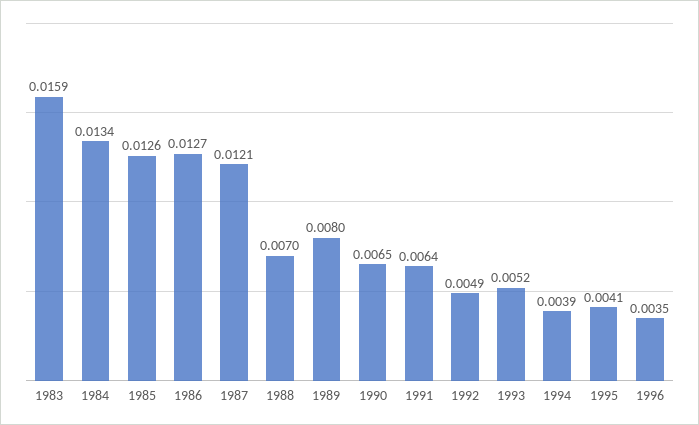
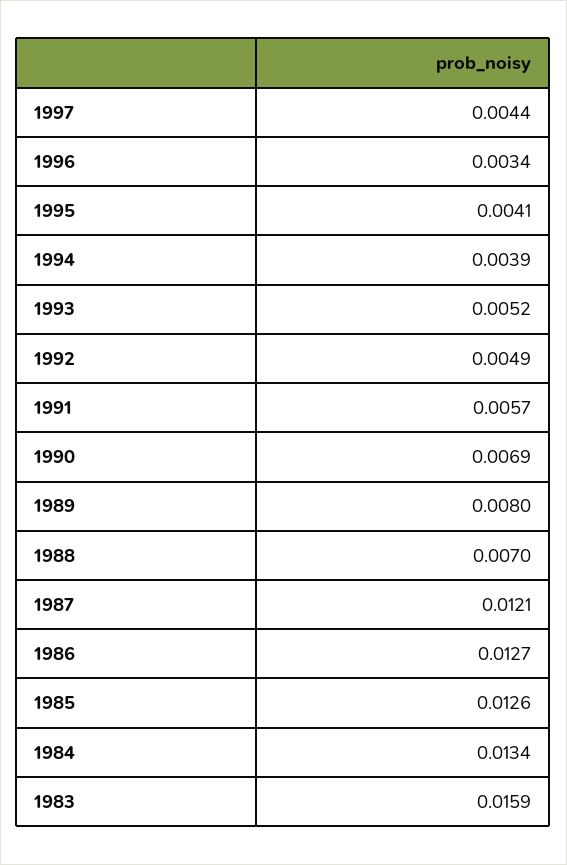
1990: 0.0065 -> 0.0069
1991: 0.0064 -> 0.0057
1996: 0.0035 -> 0.0034
1997: none -> 0.0044

